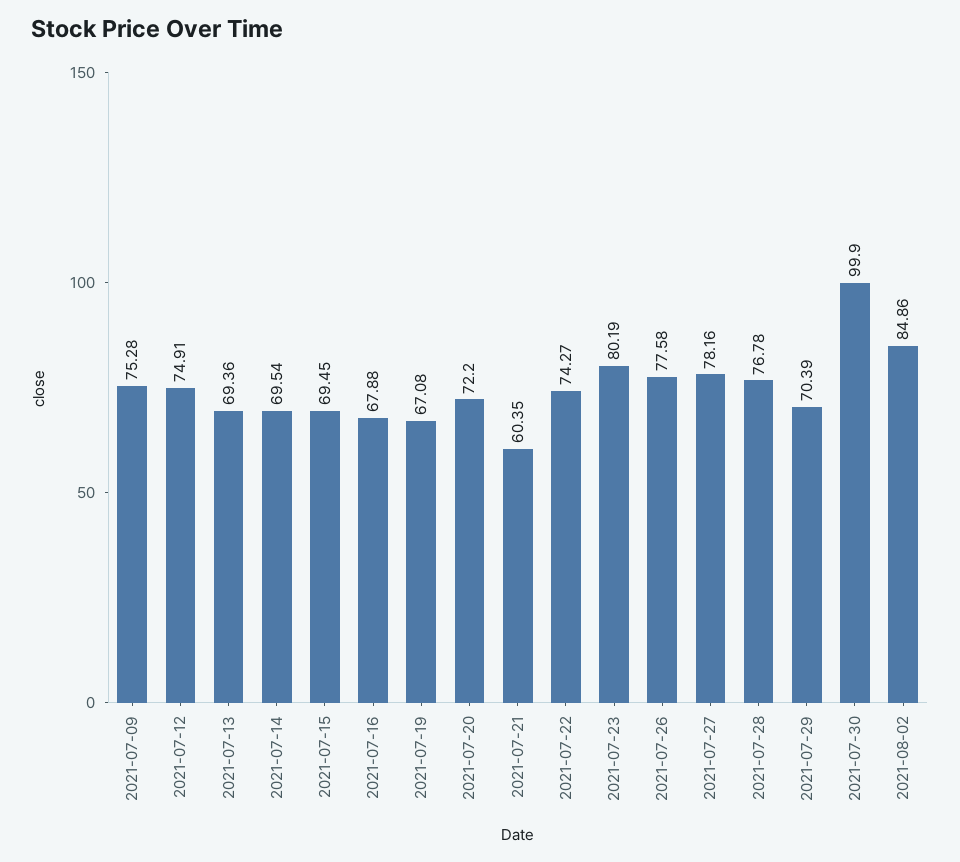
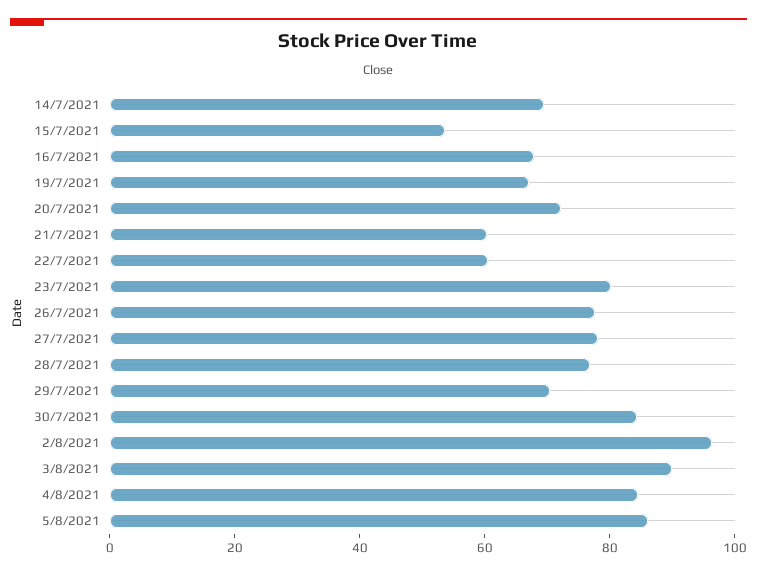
2021-07-09: 75.28 -> none
2021-07-12: 74.91 -> none
2021-07-13: 69.36 -> none
2021-07-15: 69.45 -> 55
2021-07-22: 74.27 -> 60
2021-07-30: 99.9 -> 85
2021-08-02: 84.86 -> 95
3/8/2021: none -> 90
4/8/2021: none -> 85
5/8/2021: none -> 85

